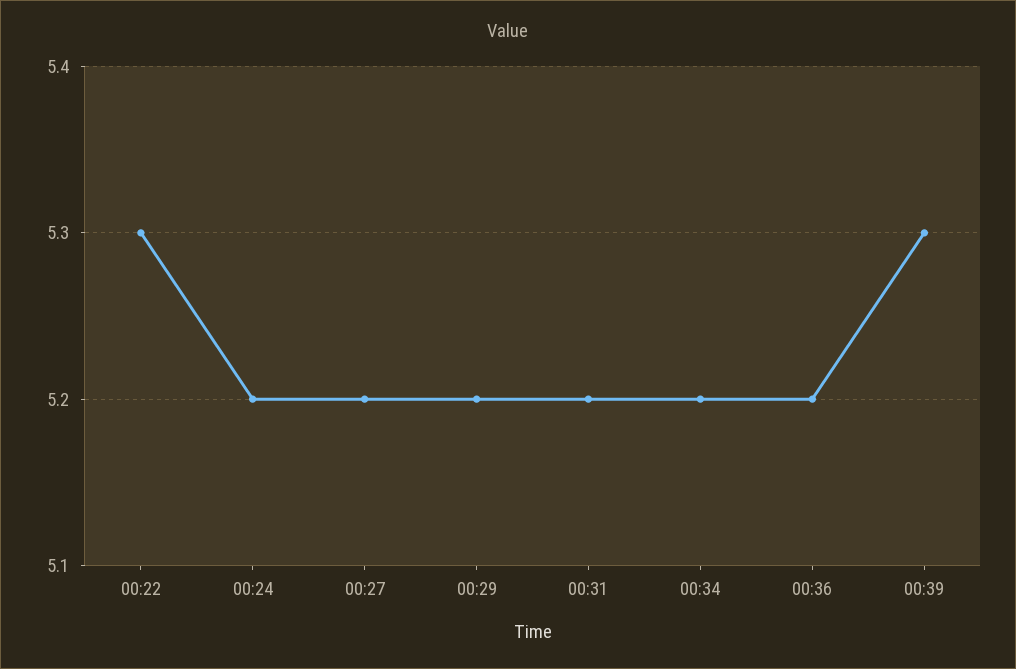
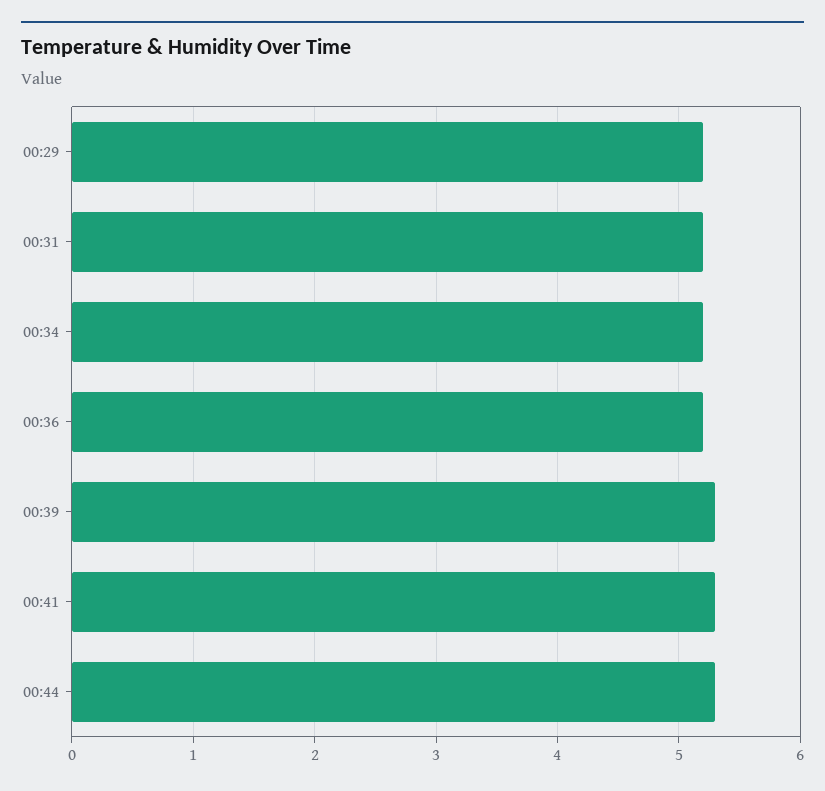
00:22: 5.3 -> none
00:24: 5.2 -> none
00:27: 5.2 -> none
00:41: none -> 5.3
00:44: none -> 5.3

